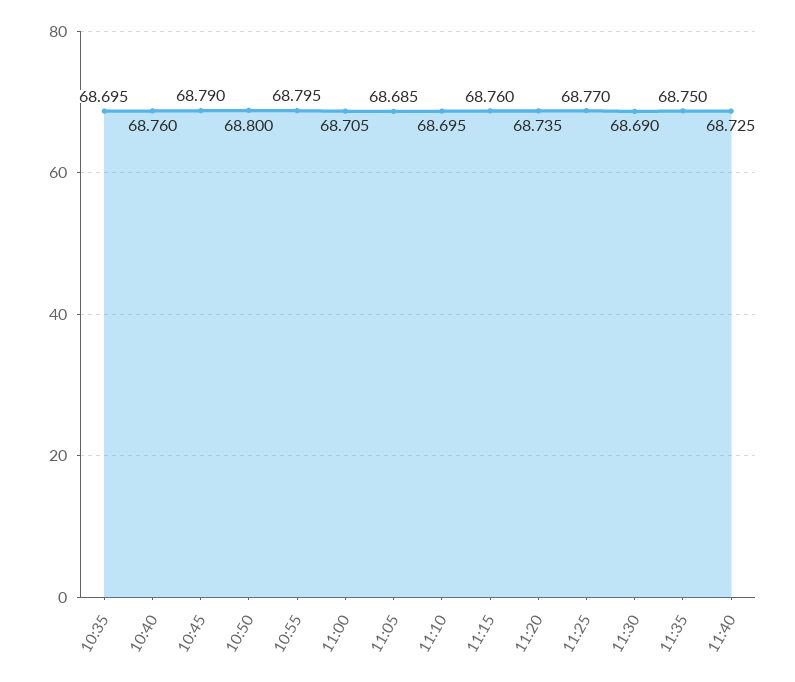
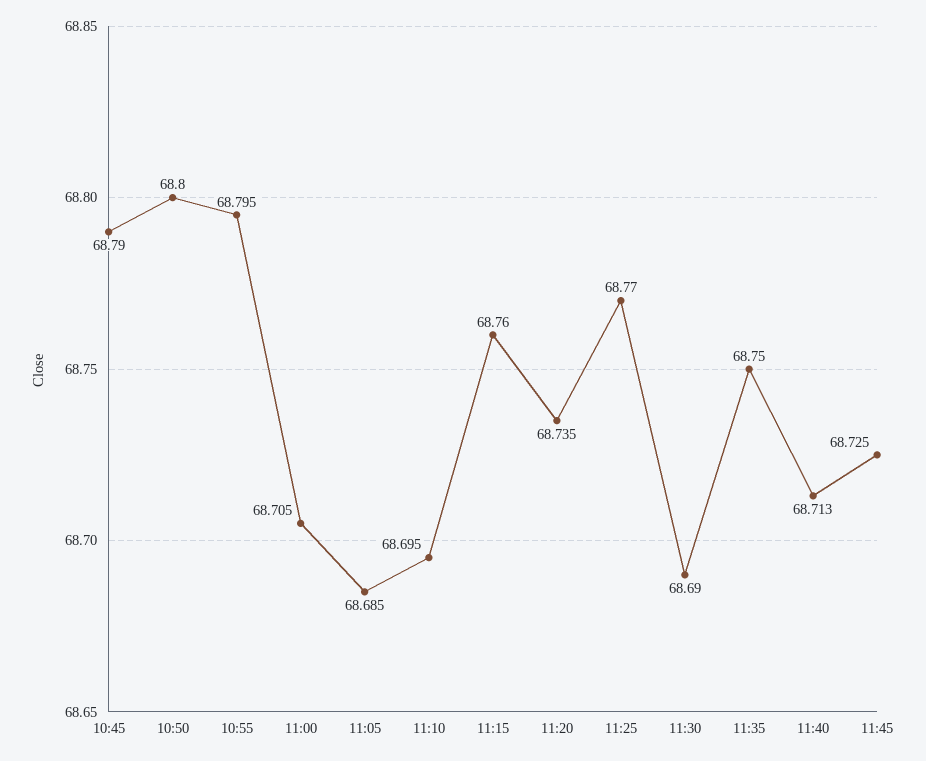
10:35: 68.695 -> none
10:40: 68.76 -> none
11:40: 68.725 -> 68.713
11:45: none -> 68.725

